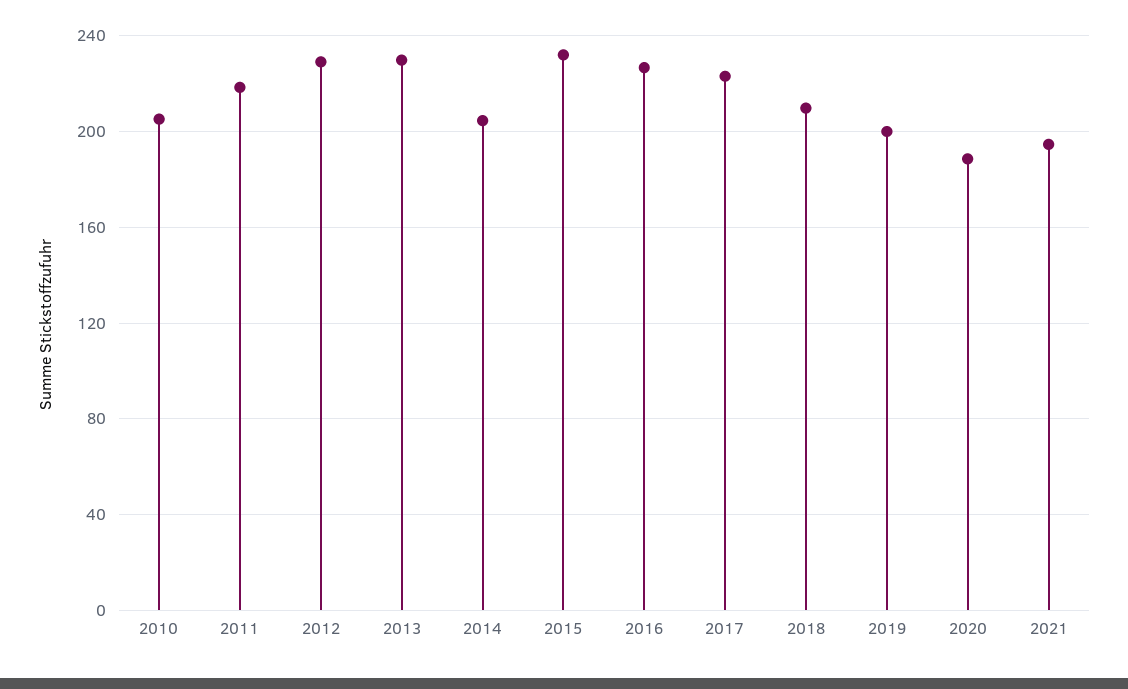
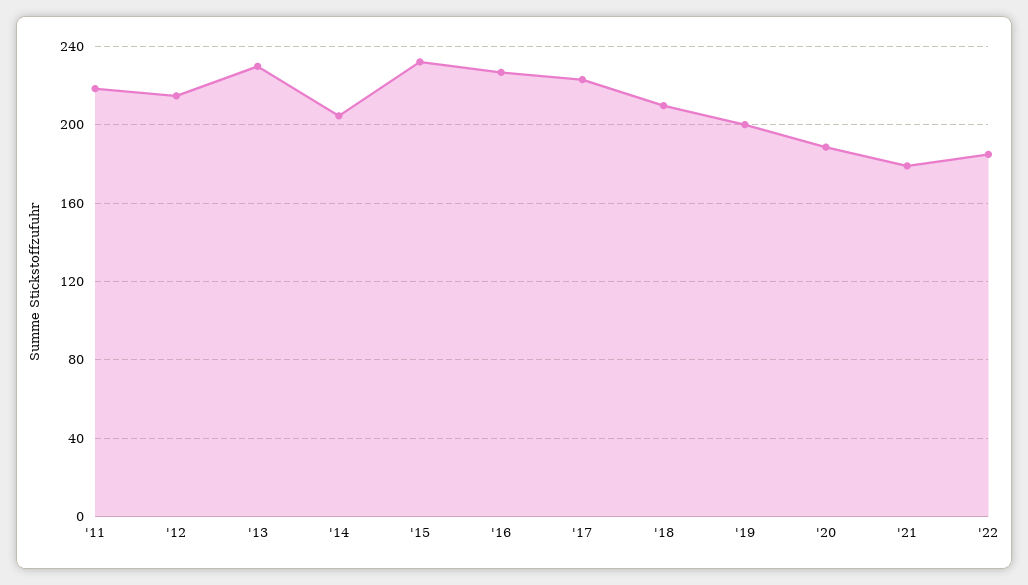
2010: 205 -> none
2012: 230 -> 215
2021: 195 -> 180
'22: none -> 185

